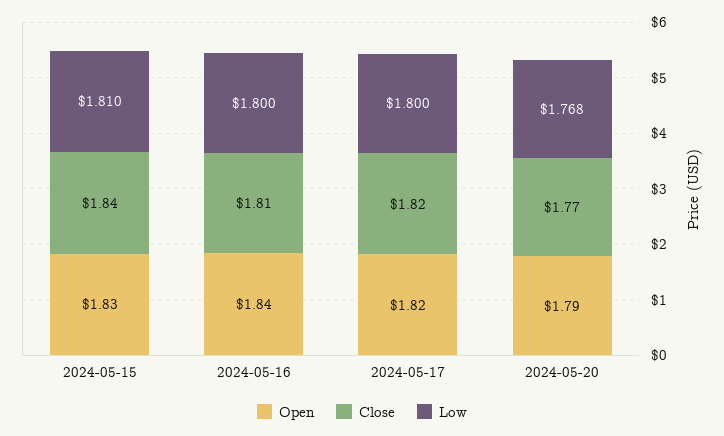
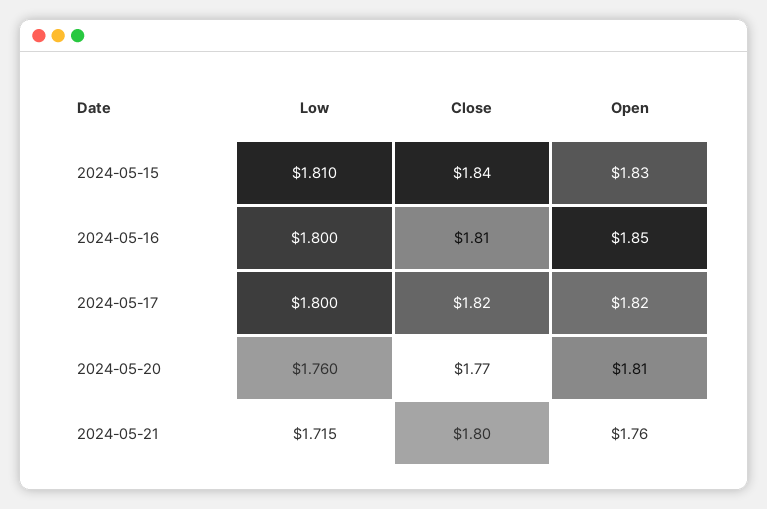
Open, 2024-05-16: 1.84 -> 1.85
Open, 2024-05-20: 1.79 -> 1.81
Low, 2024-05-20: 1.768 -> 1.76
Low, 2024-05-21: none -> 1.715
Close, 2024-05-21: none -> 1.8
Open, 2024-05-21: none -> 1.76

